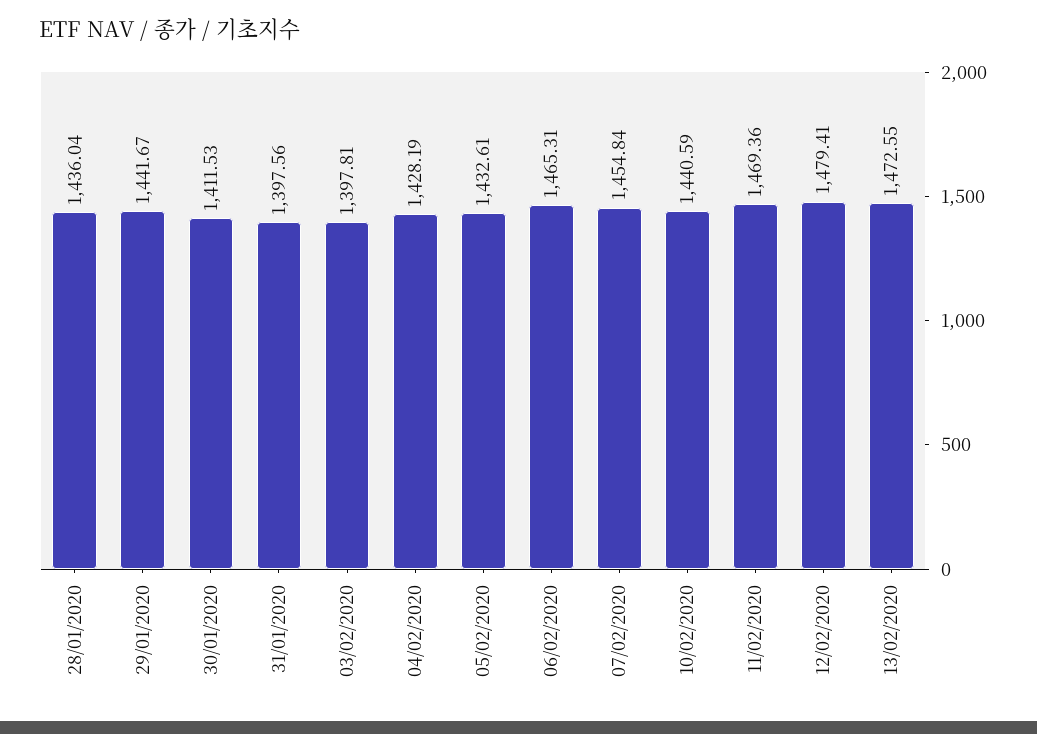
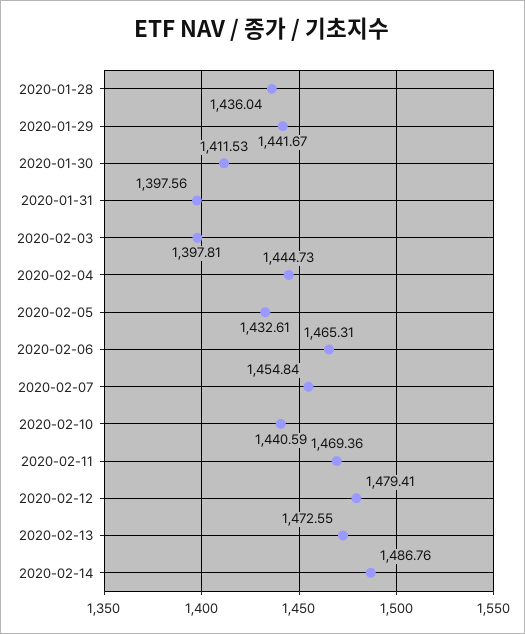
04/02/2020: 1428.19 -> 1444.73
2020-02-14: none -> 1486.76

